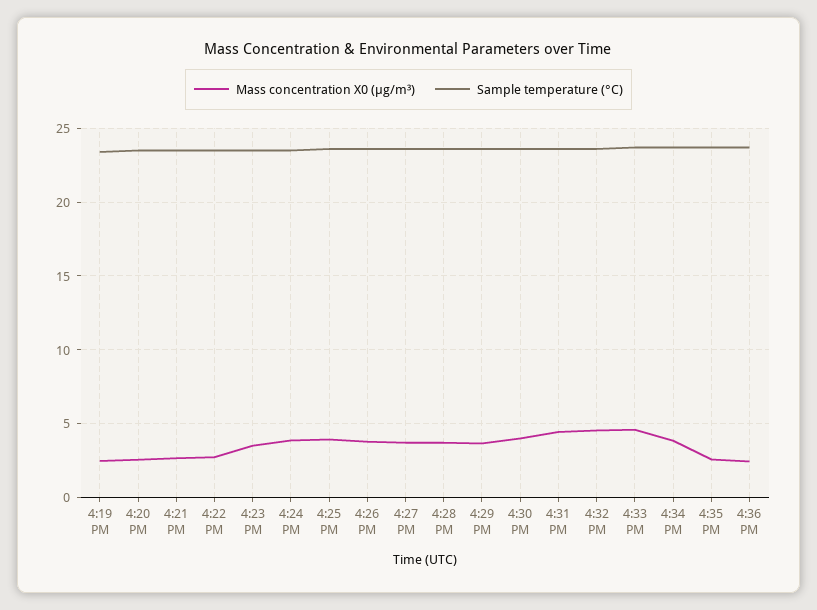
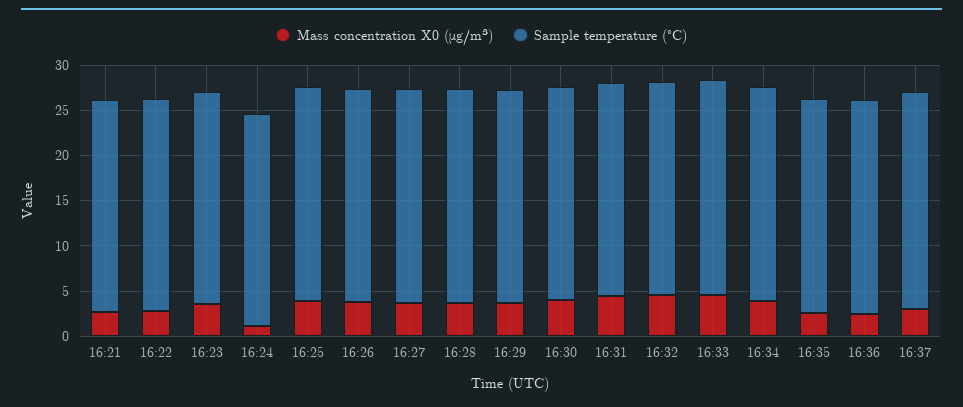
Mass concentration X0 (μg/m³), 4:19 PM: 2.5 -> none
Sample temperature (°C), 4:19 PM: 23.5 -> none
Mass concentration X0 (μg/m³), 4:20 PM: 2.5 -> none
Sample temperature (°C), 4:20 PM: 23.5 -> none
Mass concentration X0 (μg/m³), 4:24 PM: 4 -> 1
Mass concentration X0 (μg/m³), 16:37: none -> 3
Sample temperature (°C), 16:37: none -> 24

